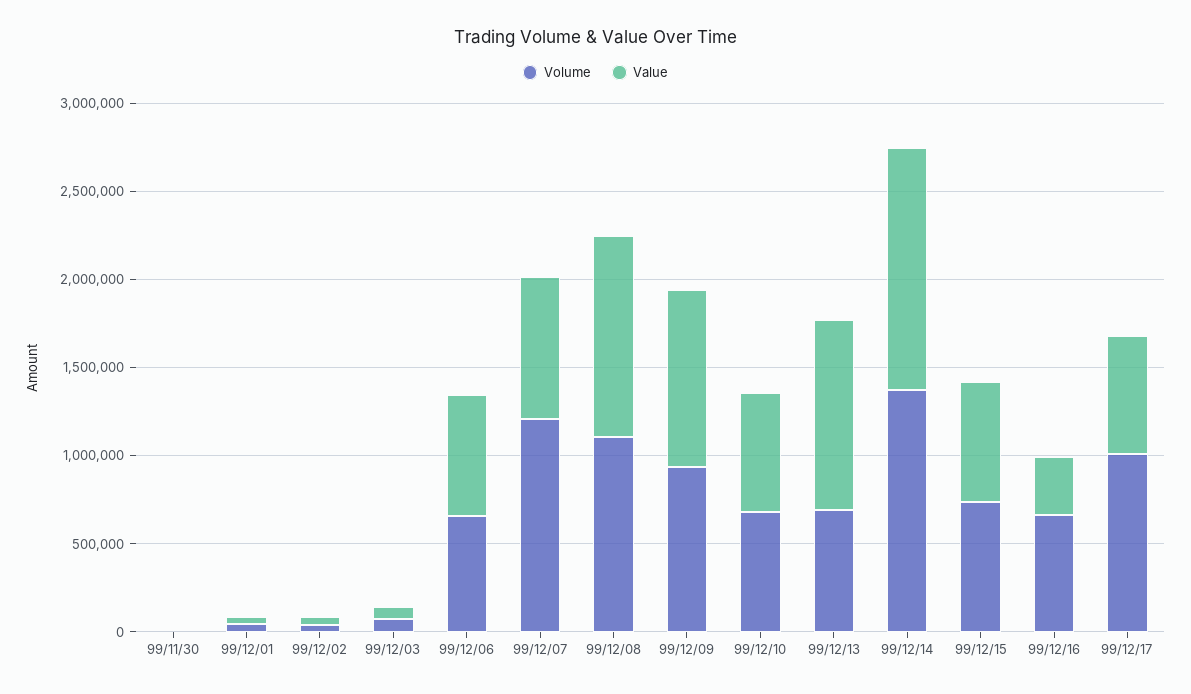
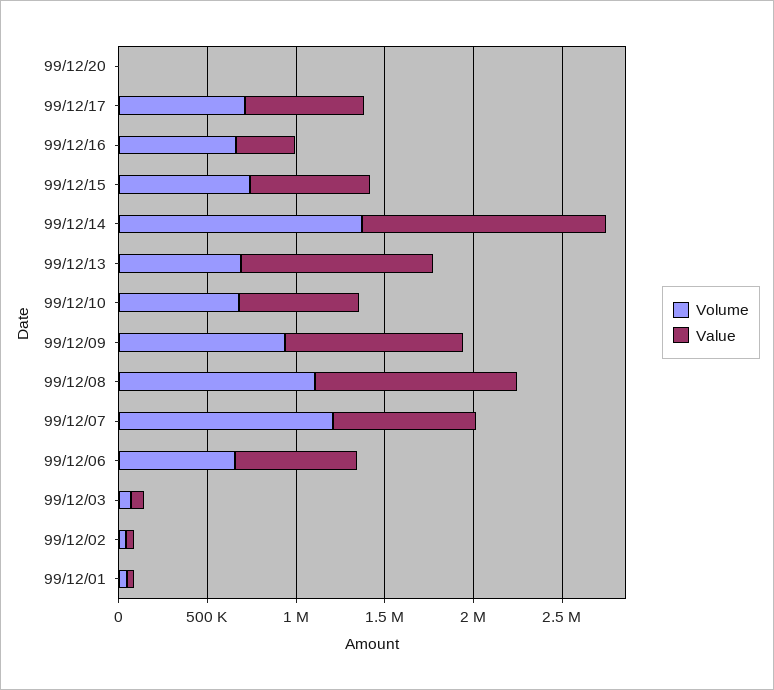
Volume, 99/11/30: 0 -> none
Value, 99/11/30: 0 -> none
Volume, 99/12/17: 1000000 -> 700000
Volume, 99/12/20: none -> 0
Value, 99/12/20: none -> 0

